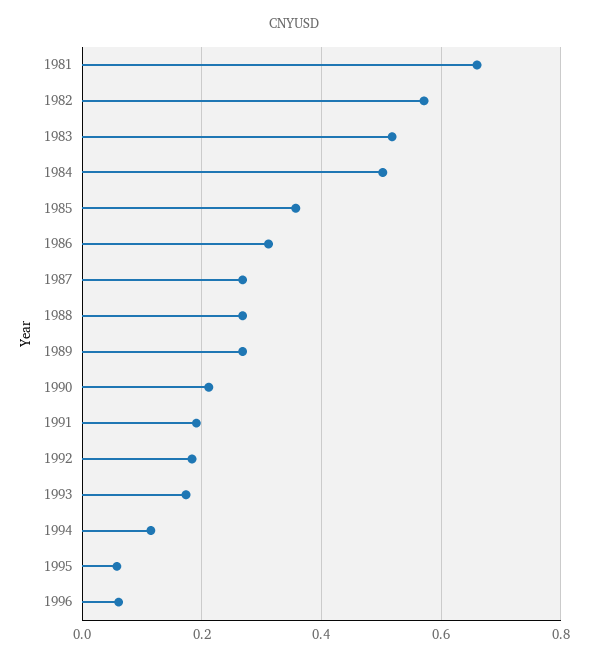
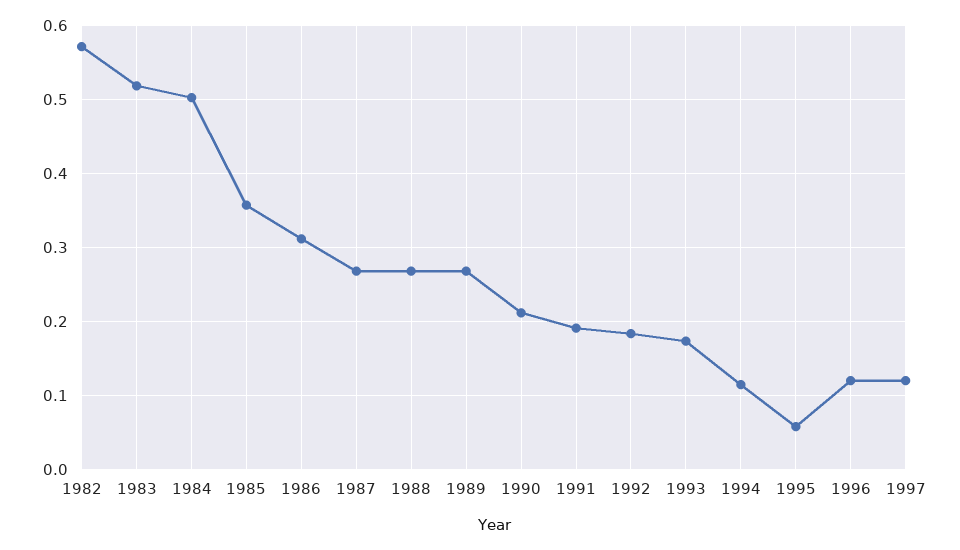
1981: 0.66 -> none
1996: 0.06 -> 0.12
1997: none -> 0.12

